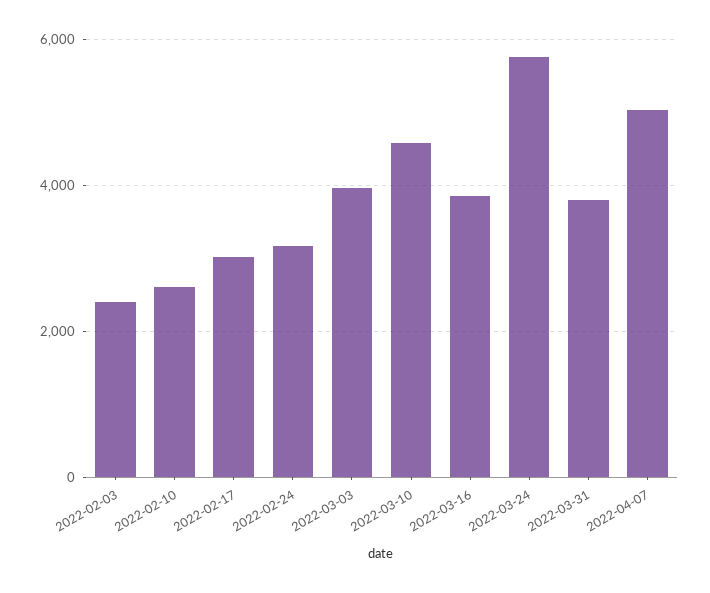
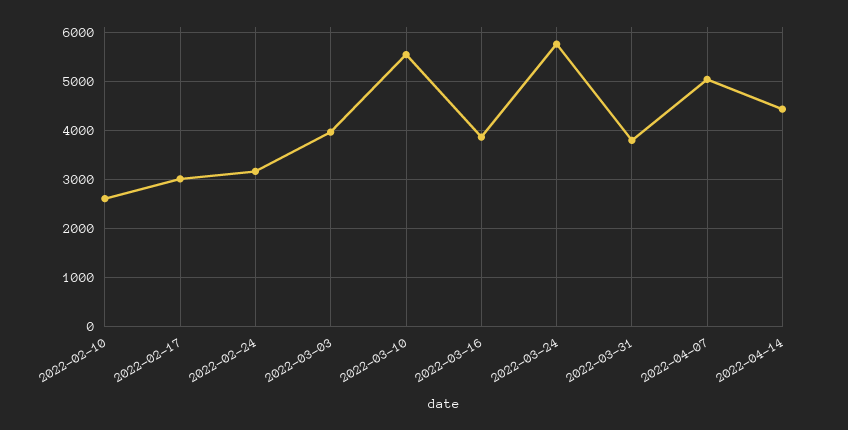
2022-02-03: 2400 -> none
2022-03-10: 4600 -> 5600
2022-04-14: none -> 4400

